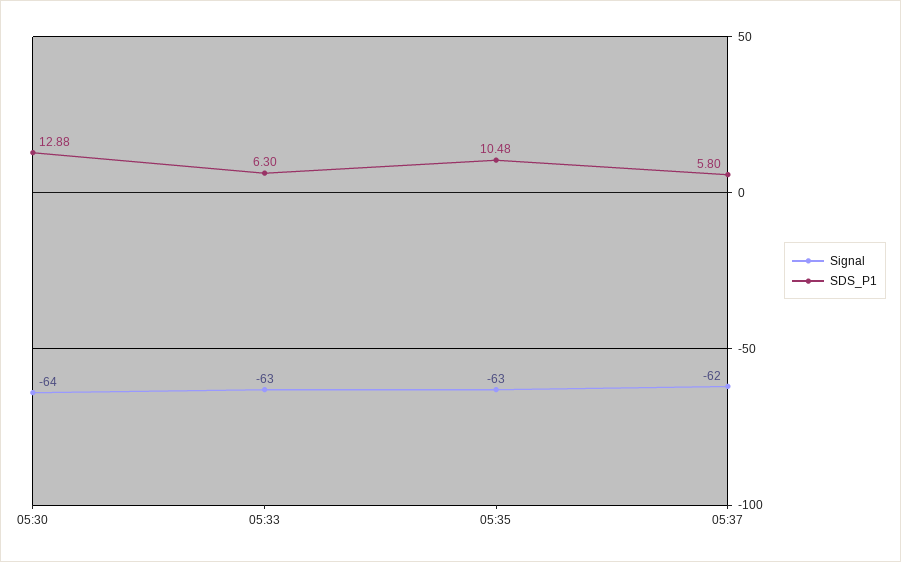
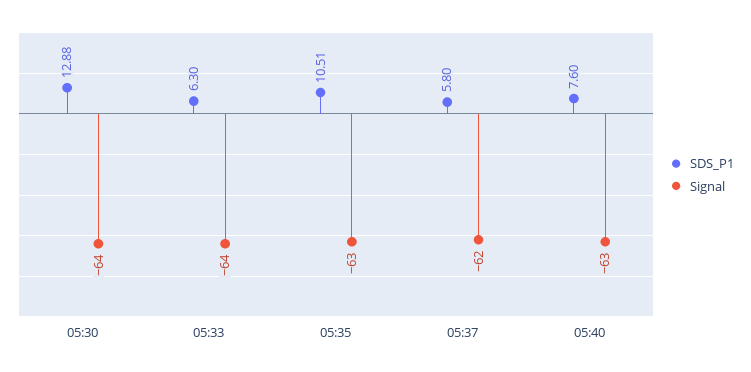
Signal, 05:33: -63 -> -64
SDS_P1, 05:35: 10.48 -> 10.51
SDS_P1, 05:40: none -> 7.6
Signal, 05:40: none -> -63

